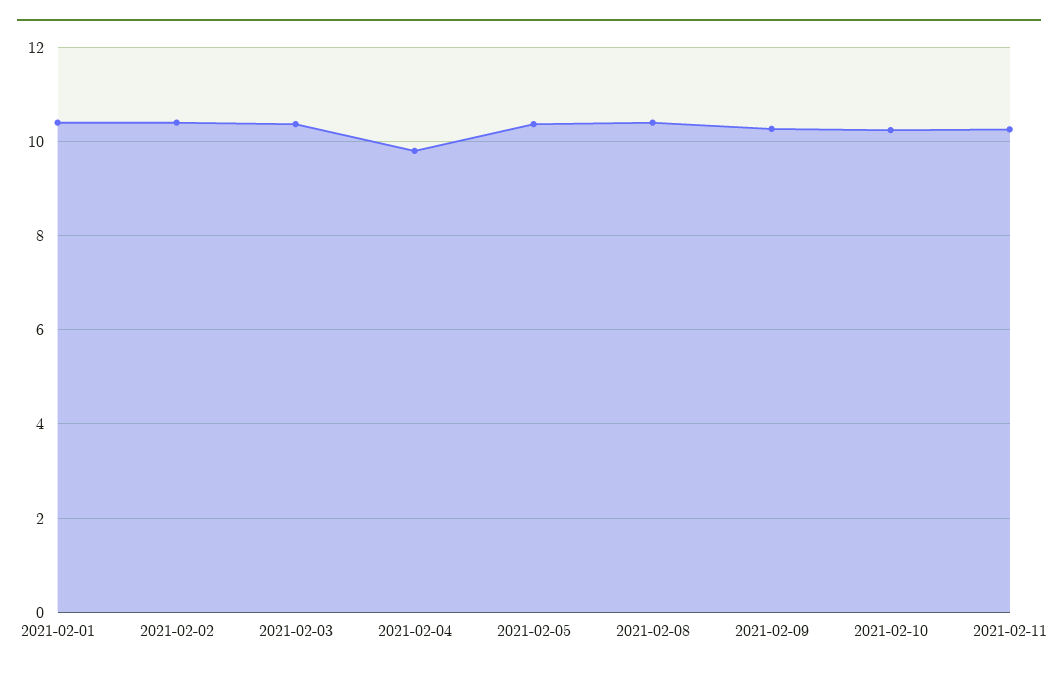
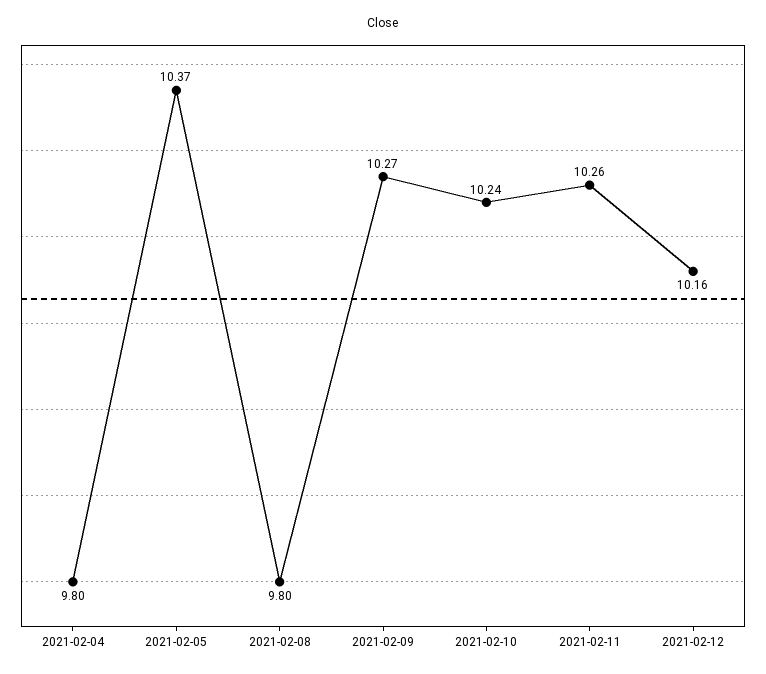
2021-02-01: 10.4 -> none
2021-02-02: 10.4 -> none
2021-02-03: 10.4 -> none
2021-02-08: 10.4 -> 9.8
2021-02-12: none -> 10.16

